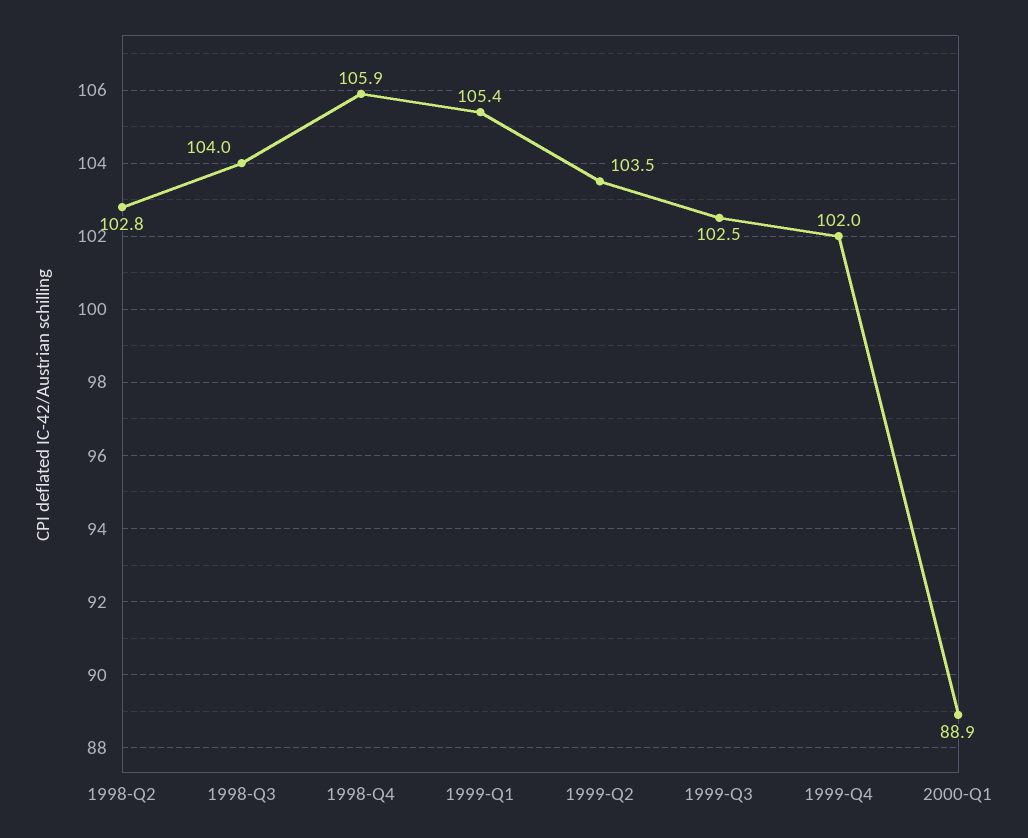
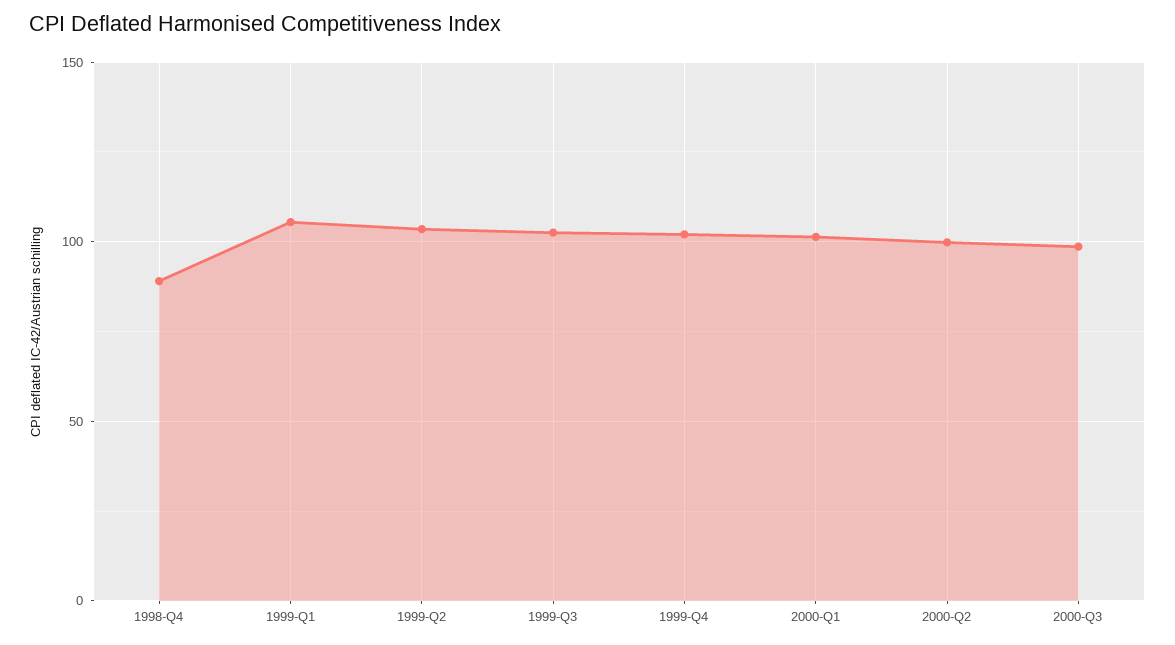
1998-Q2: 102.8 -> none
1998-Q3: 104 -> none
1998-Q4: 105.9 -> 90
2000-Q1: 88.9 -> 100
2000-Q2: none -> 100
2000-Q3: none -> 100

